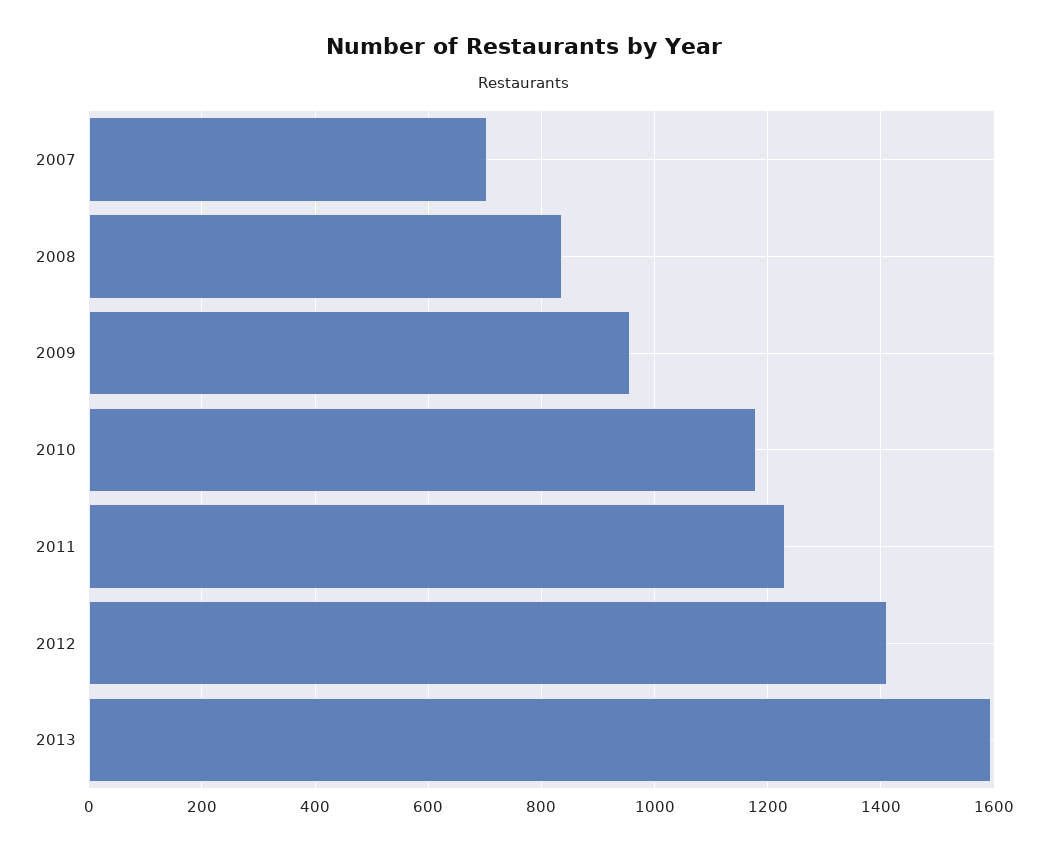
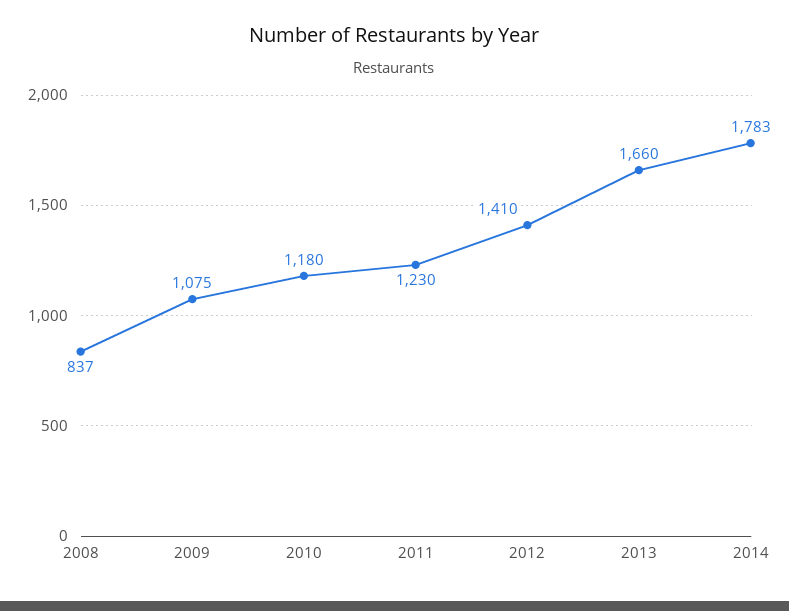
2007: 700 -> none
2009: 960 -> 1075
2013: 1600 -> 1660
2014: none -> 1783

